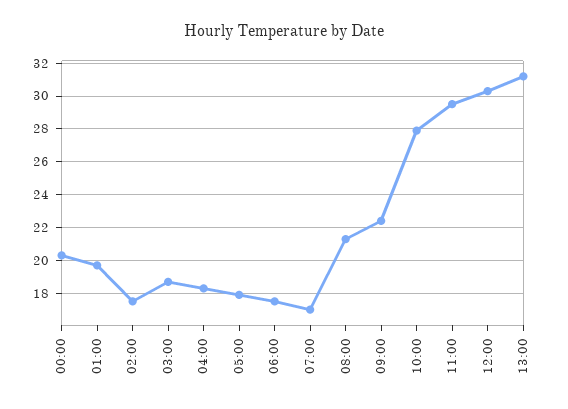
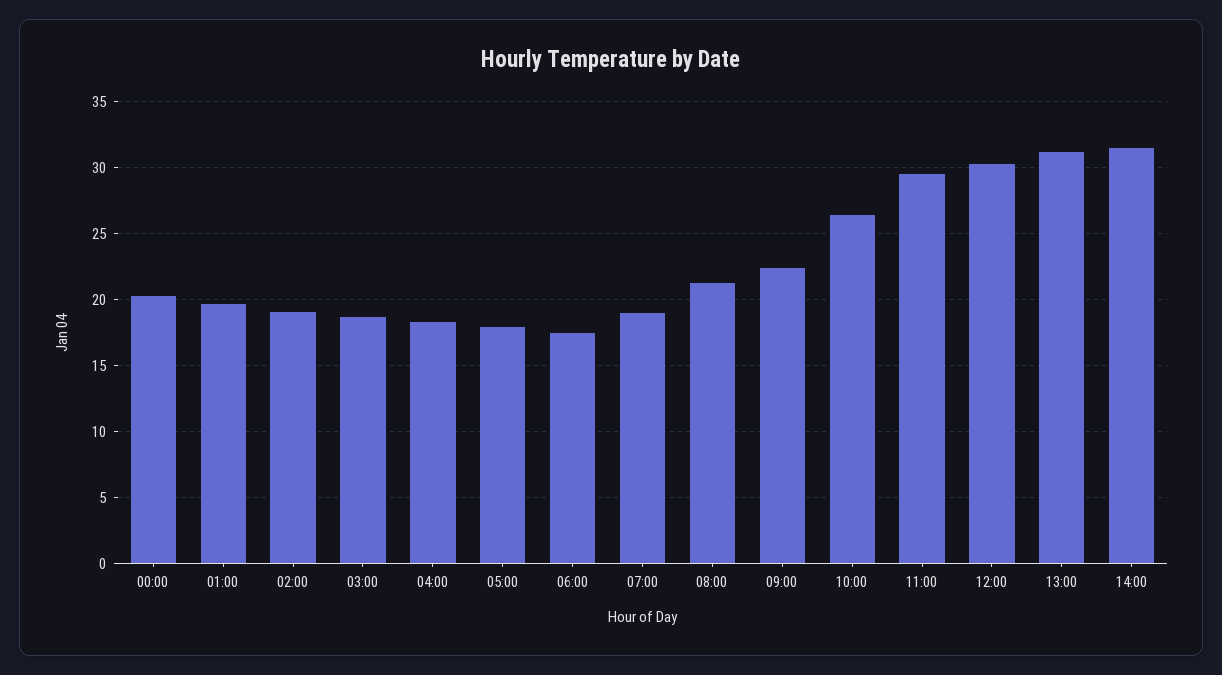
02:00: 17.5 -> 19
07:00: 17 -> 19
10:00: 28 -> 26.5
14:00: none -> 31.5

